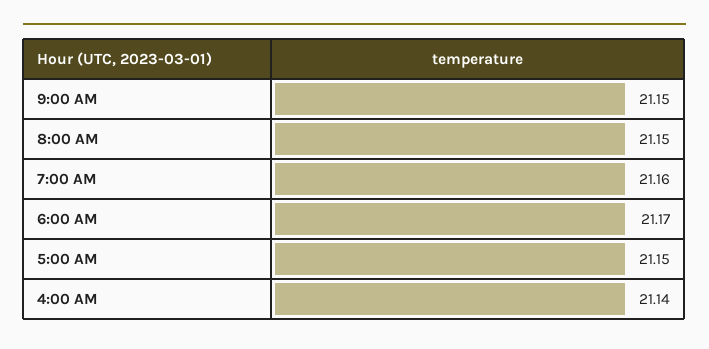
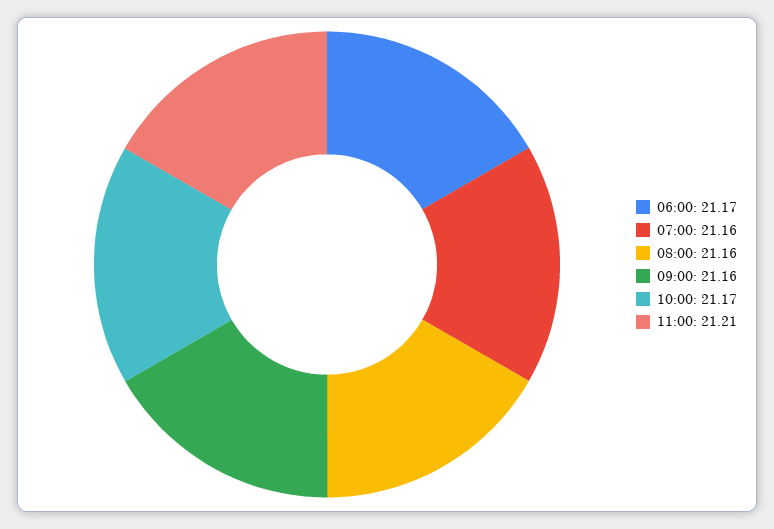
9:00 AM: 21.15 -> 21.16
8:00 AM: 21.15 -> 21.16
5:00 AM: 21.15 -> none
4:00 AM: 21.14 -> none
10:00: none -> 21.17
11:00: none -> 21.21

